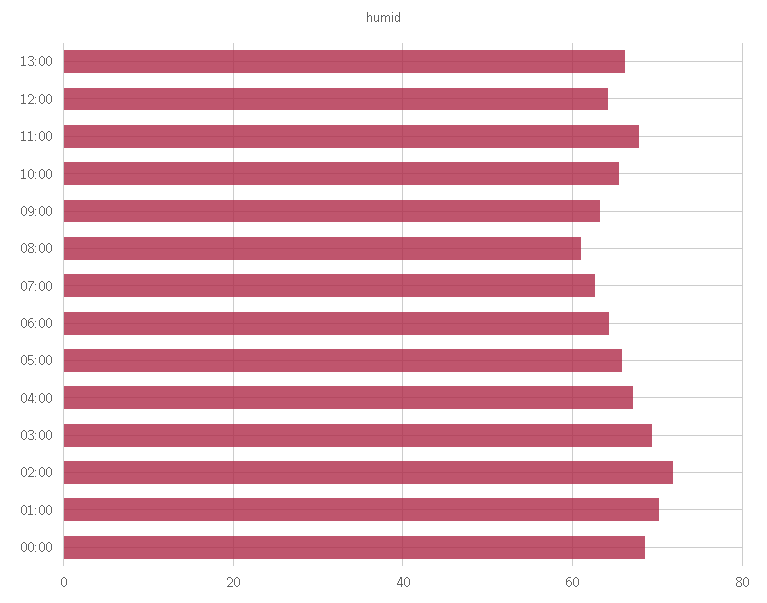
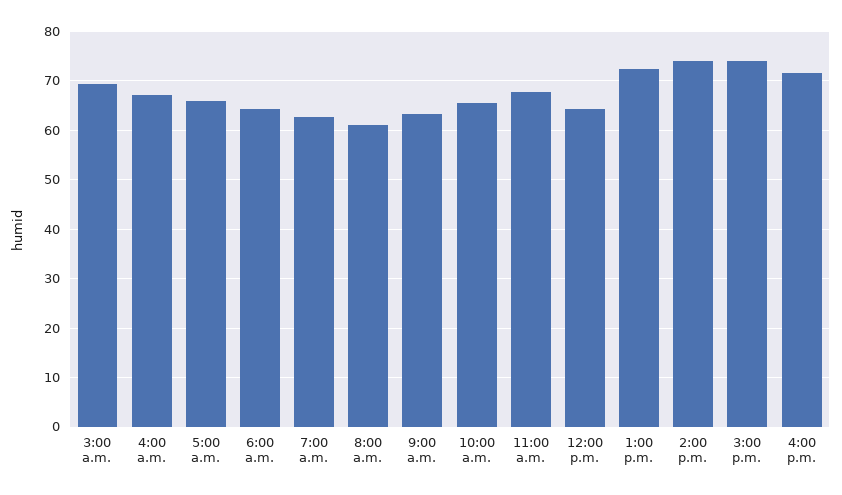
13:00: 66 -> 72
02:00: 72 -> none
01:00: 70 -> none
00:00: 68 -> none
2:00 p.m.: none -> 74
3:00 p.m.: none -> 74
4:00 p.m.: none -> 72

